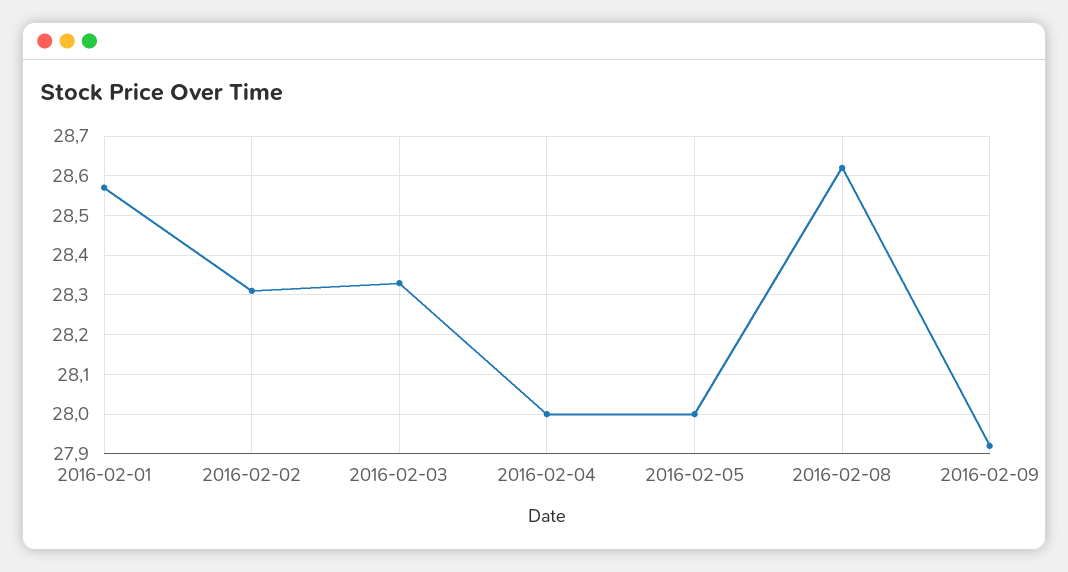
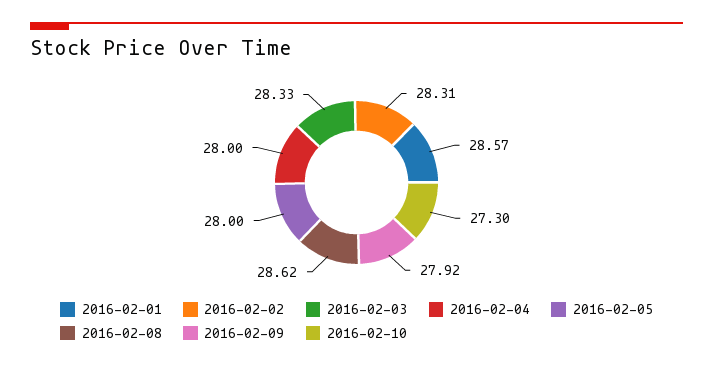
2016-02-10: none -> 27.3

